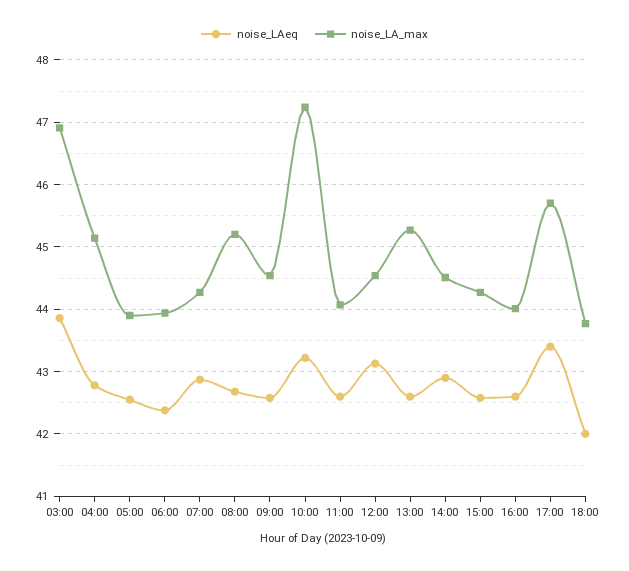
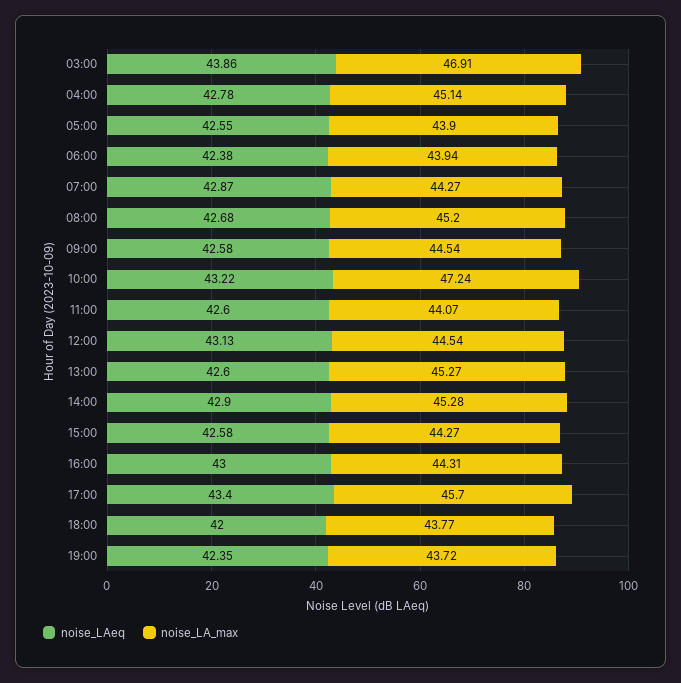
noise_LA_max, 14:00: 44.5 -> 45.28
noise_LAeq, 16:00: 42.6 -> 43
noise_LA_max, 16:00: 44 -> 44.31
noise_LAeq, 19:00: none -> 42.35
noise_LA_max, 19:00: none -> 43.72

